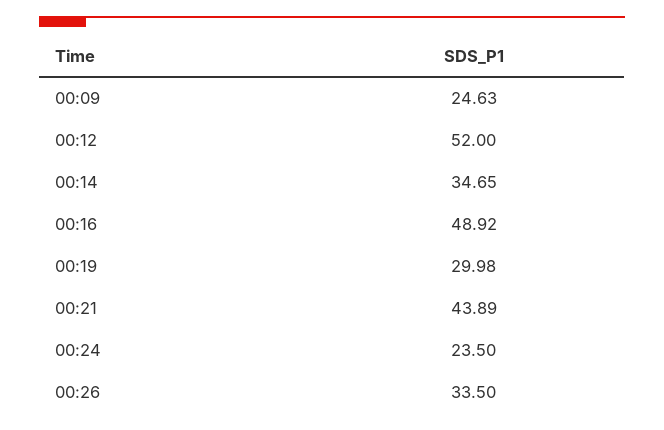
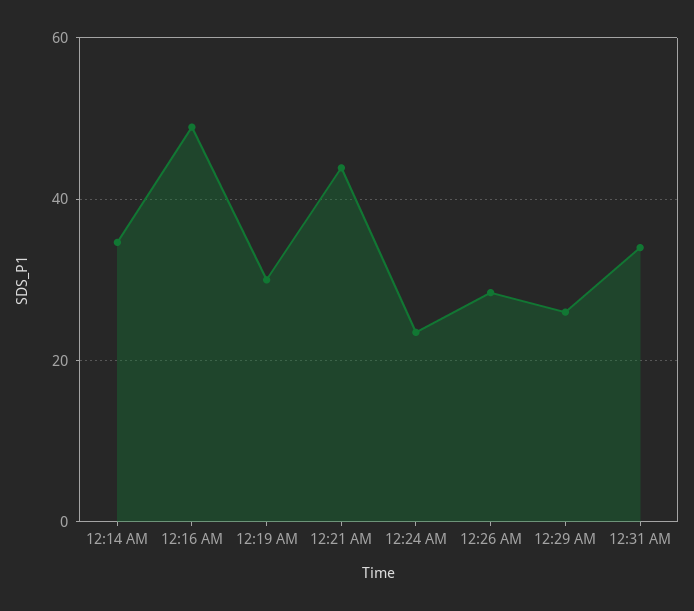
00:09: 24.63 -> none
00:12: 52 -> none
00:26: 33.5 -> 28
12:29 AM: none -> 26
12:31 AM: none -> 34

